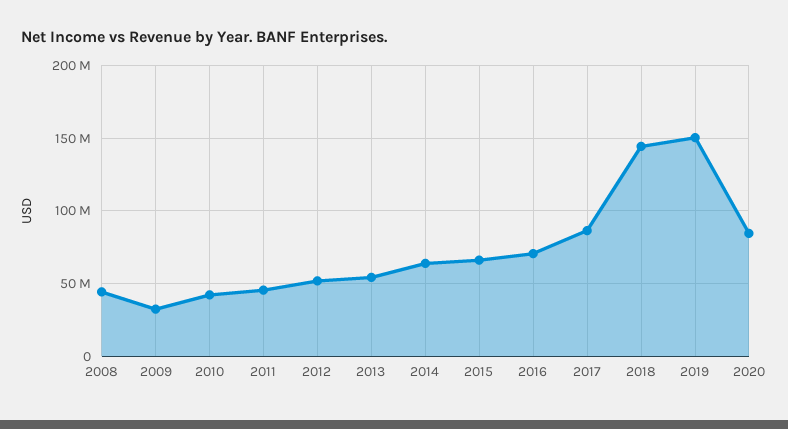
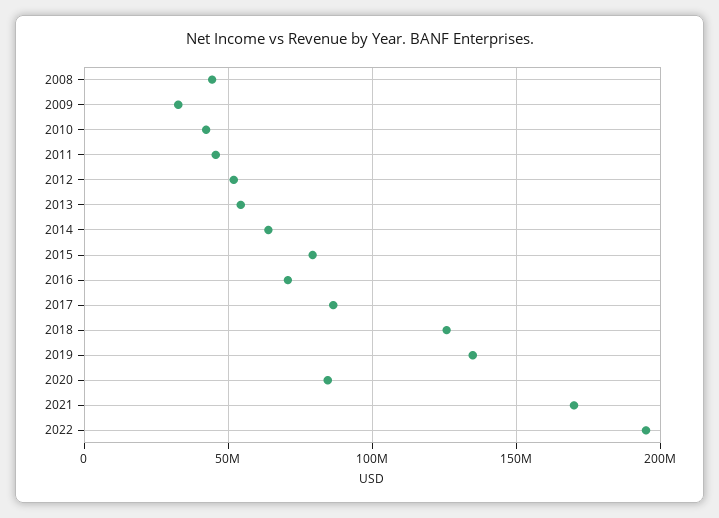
2015: 65000000 -> 80000000
2018: 145000000 -> 125000000
2019: 150000000 -> 135000000
2021: none -> 170000000
2022: none -> 195000000

